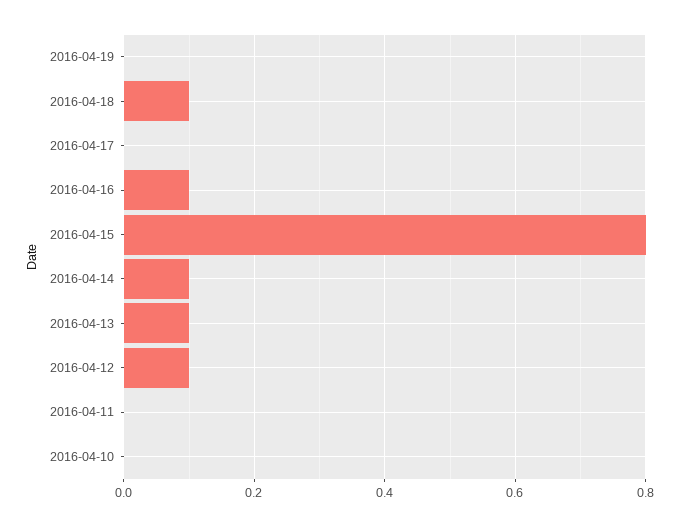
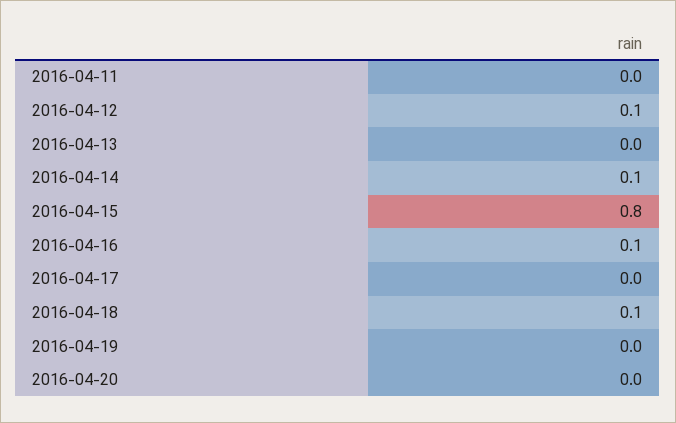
2016-04-13: 0.1 -> 0
2016-04-10: 0 -> none
2016-04-20: none -> 0

